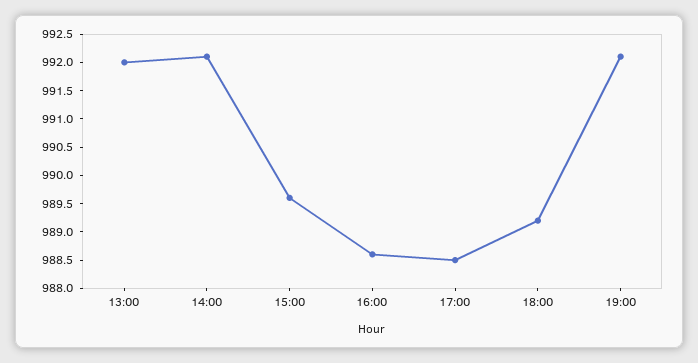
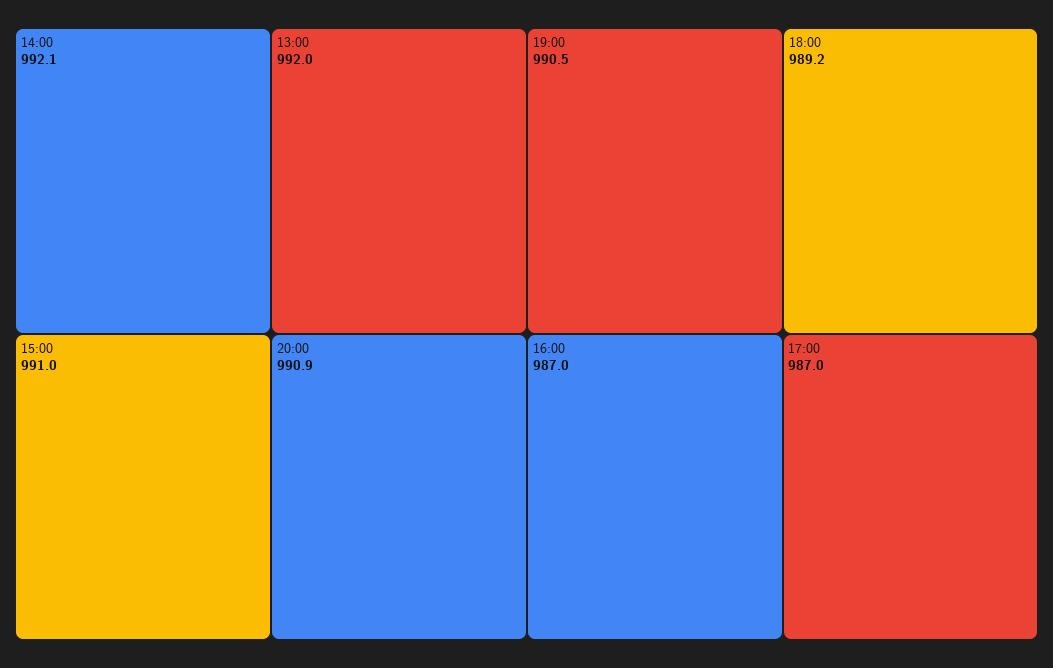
15:00: 989.5 -> 991
16:00: 988.5 -> 987
17:00: 988.5 -> 987
19:00: 992 -> 990.5
20:00: none -> 990.9

